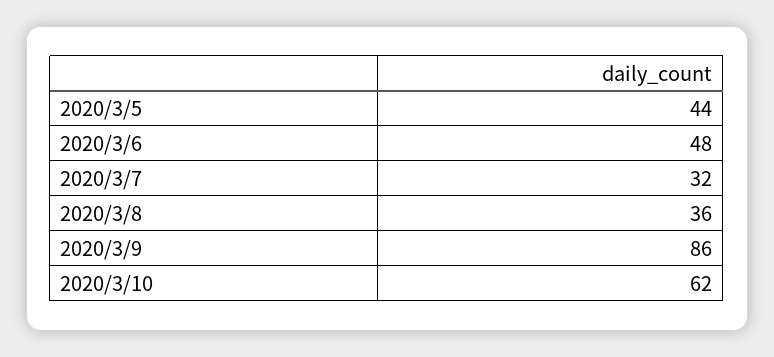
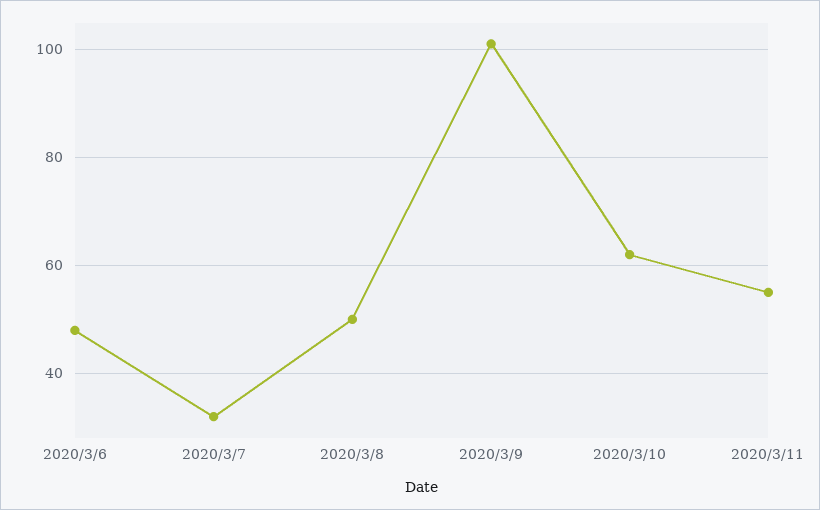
2020/3/5: 44 -> none
2020/3/8: 36 -> 50
2020/3/9: 86 -> 100
2020/3/11: none -> 55

